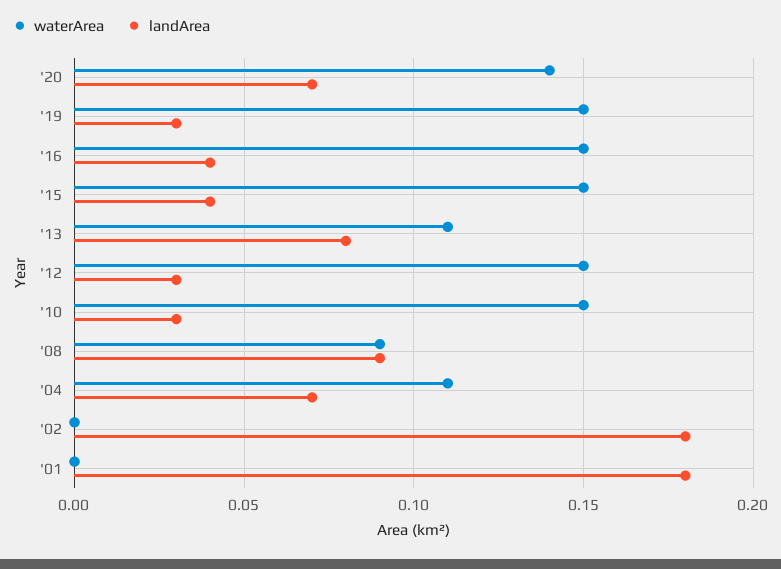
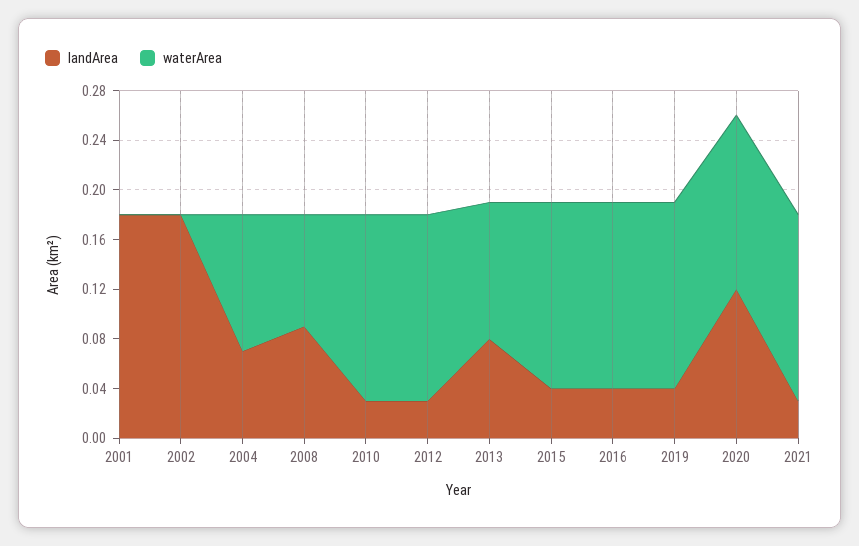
landArea, '20: 0.07 -> 0.12
landArea, '19: 0.03 -> 0.04
landArea, 2021: none -> 0.03
waterArea, 2021: none -> 0.15

